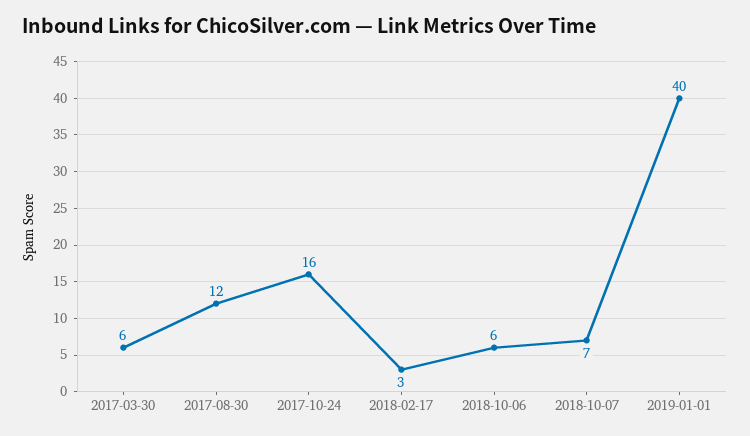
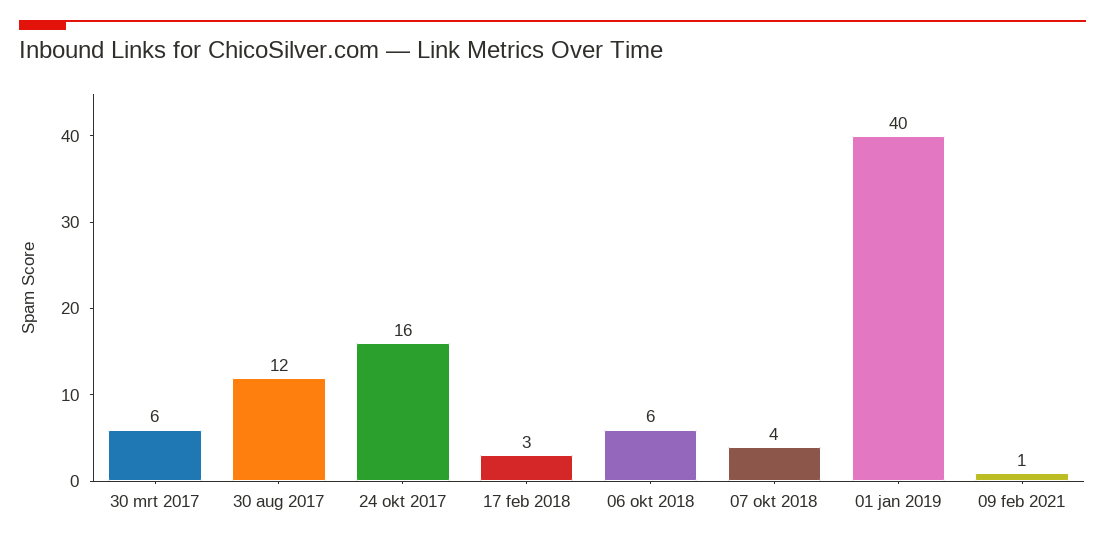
2018-10-07: 7 -> 4
09 feb 2021: none -> 1

